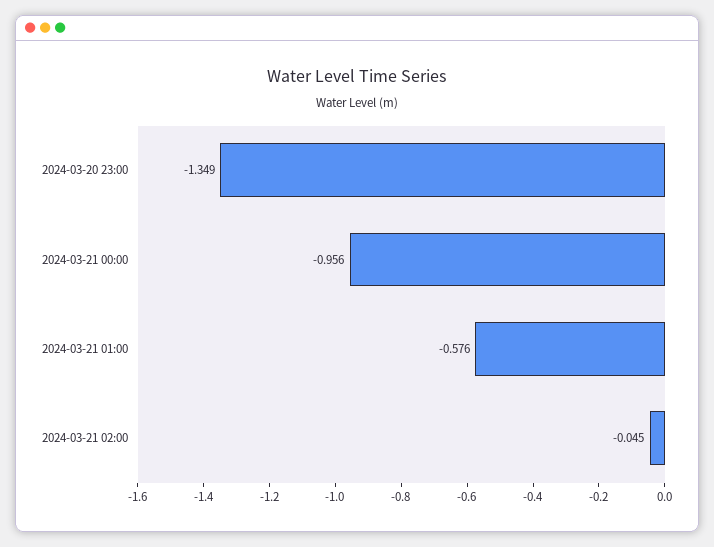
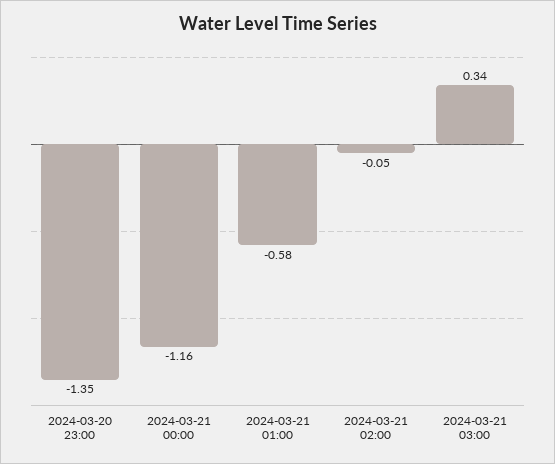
2024-03-21 00:00: -0.956 -> -1.16
2024-03-21 03:00: none -> 0.34

